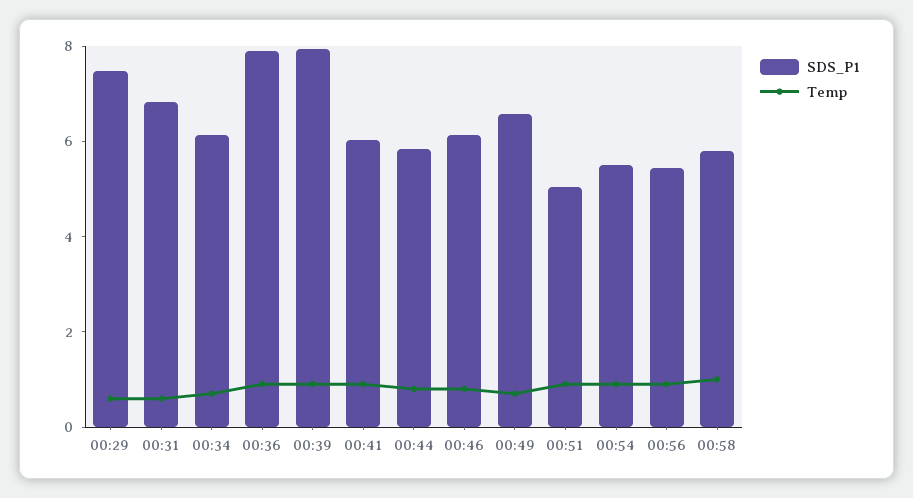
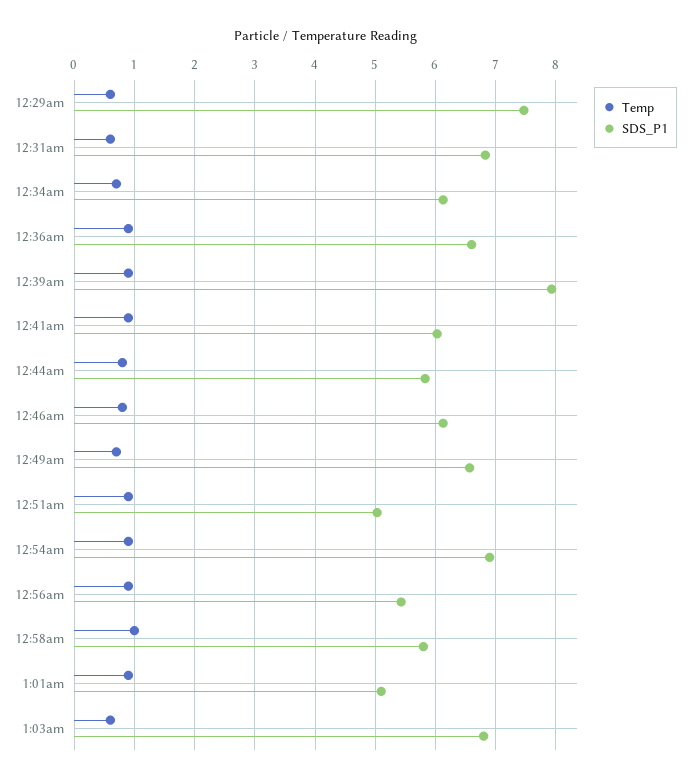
SDS_P1, 00:36: 8 -> 6.6
SDS_P1, 00:54: 5.5 -> 6.9
Temp, 1:01am: none -> 0.9
SDS_P1, 1:01am: none -> 5.1
Temp, 1:03am: none -> 0.6
SDS_P1, 1:03am: none -> 6.8

